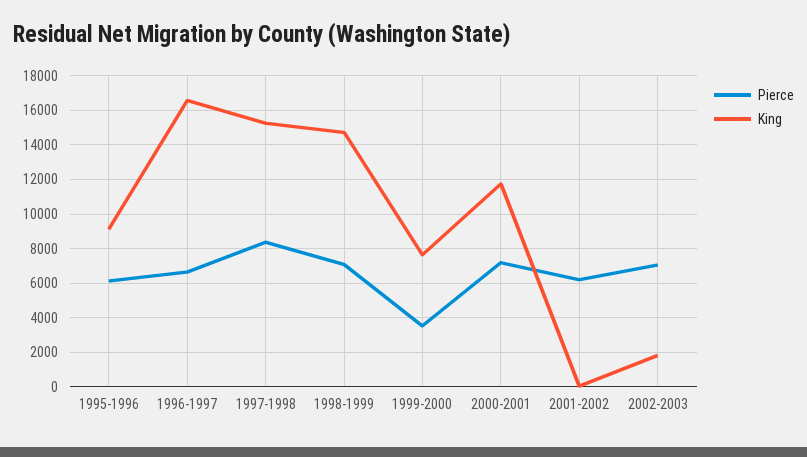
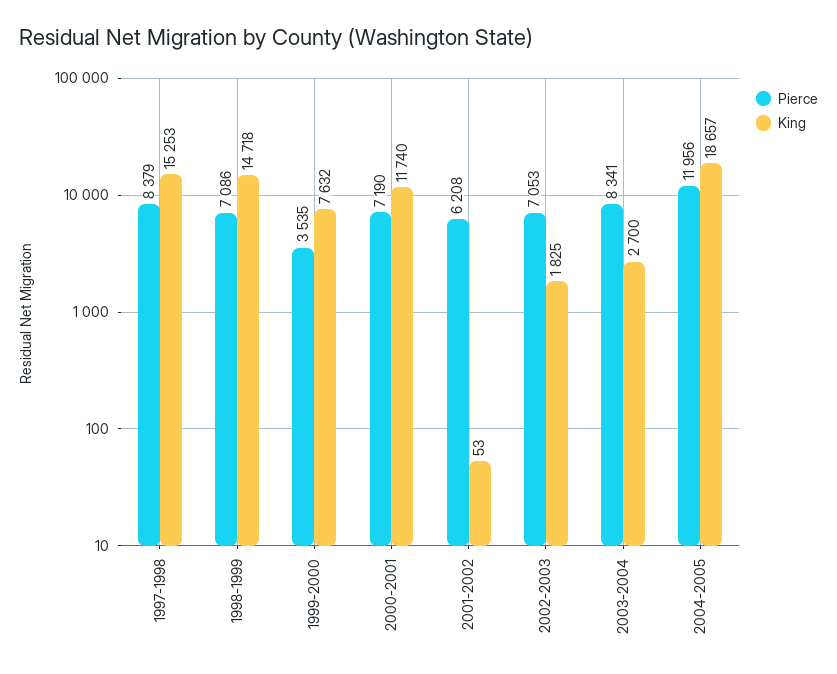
Pierce, 1995-1996: 6000 -> none
King, 1995-1996: 9000 -> none
Pierce, 1996-1997: 6500 -> none
King, 1996-1997: 16500 -> none
Pierce, 2003-2004: none -> 8341
King, 2003-2004: none -> 2700
Pierce, 2004-2005: none -> 11956
King, 2004-2005: none -> 18657

